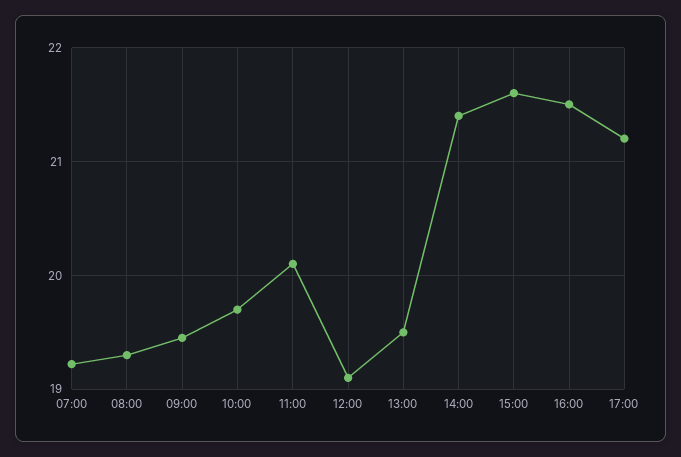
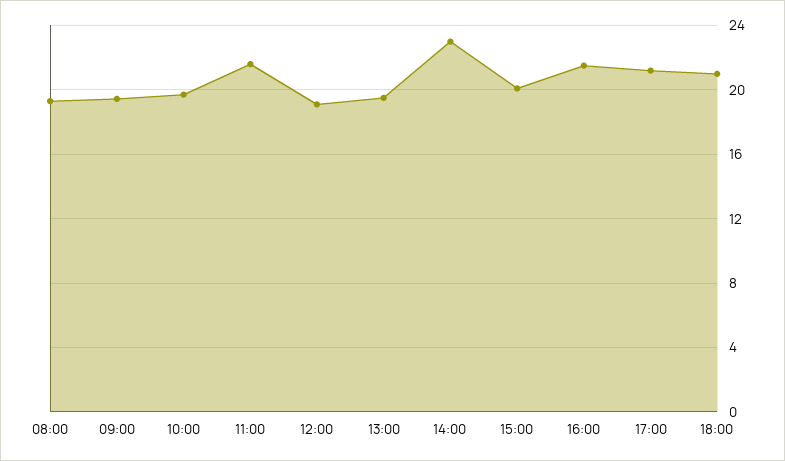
07:00: 19.2 -> none
11:00: 20.1 -> 21.5
14:00: 21.4 -> 23
15:00: 21.6 -> 20
18:00: none -> 21

